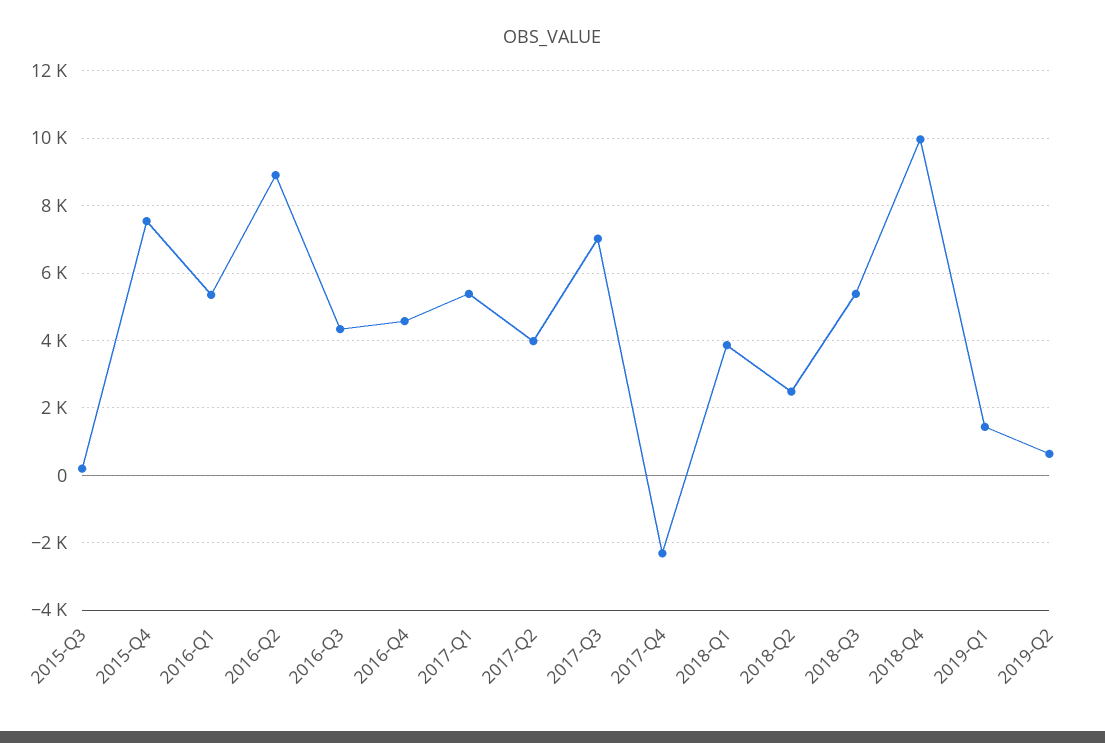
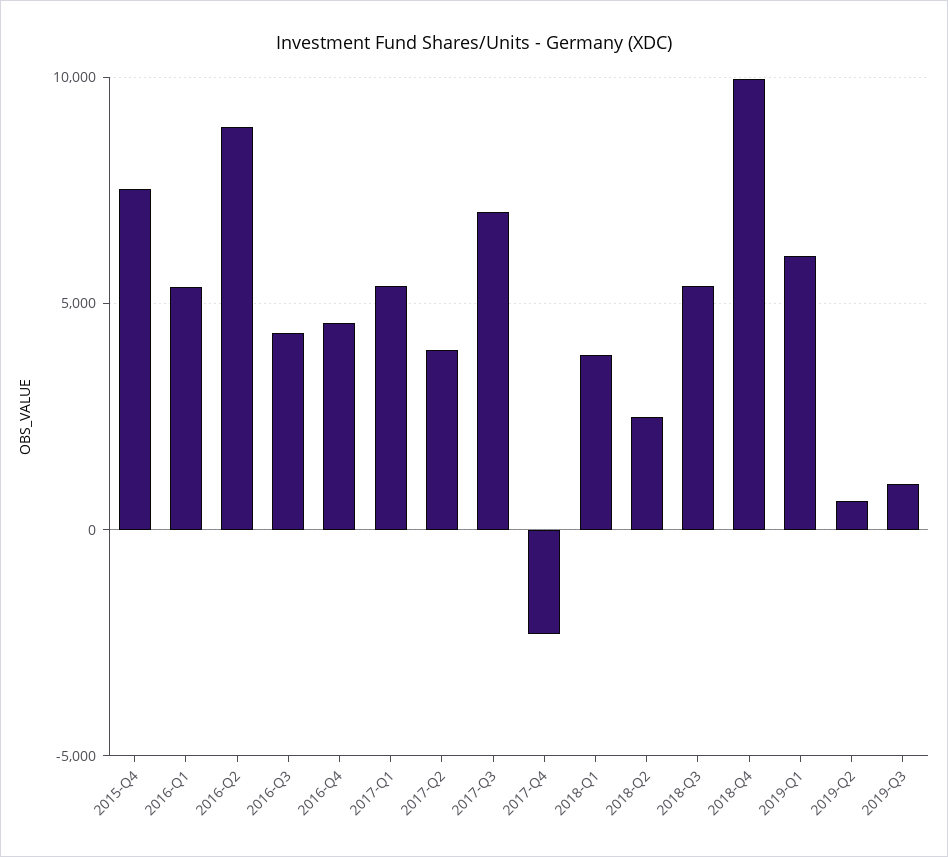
2015-Q3: 200 -> none
2019-Q1: 1400 -> 6000
2019-Q3: none -> 1000

